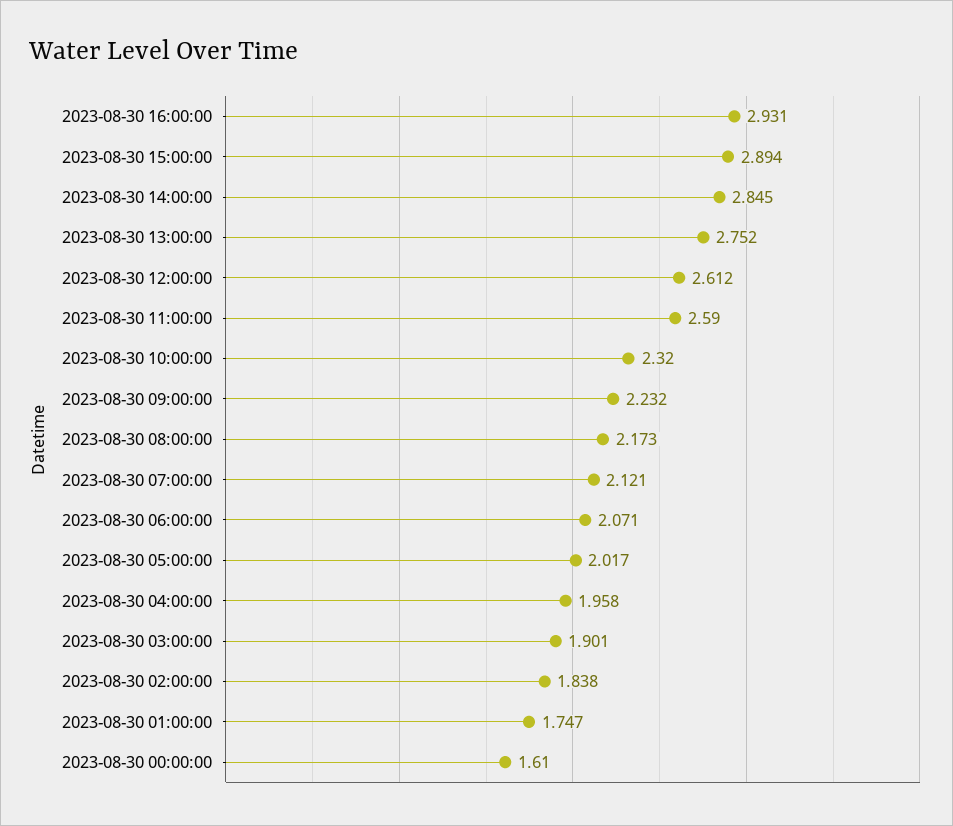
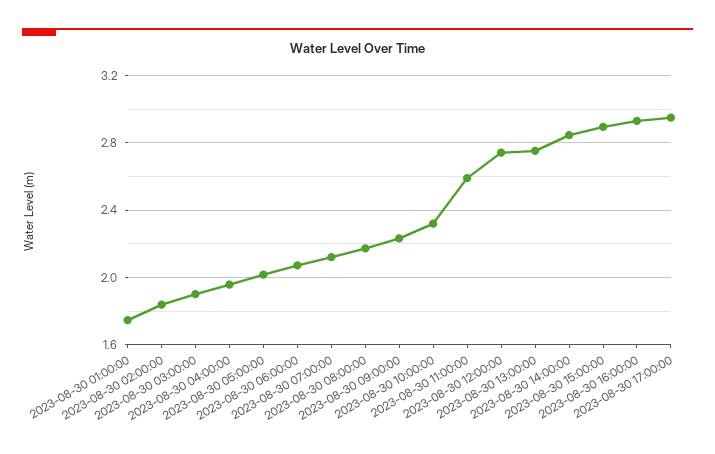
2023-08-30 12:00:00: 2.612 -> 2.75
2023-08-30 00:00:00: 1.61 -> none
2023-08-30 17:00:00: none -> 2.95

